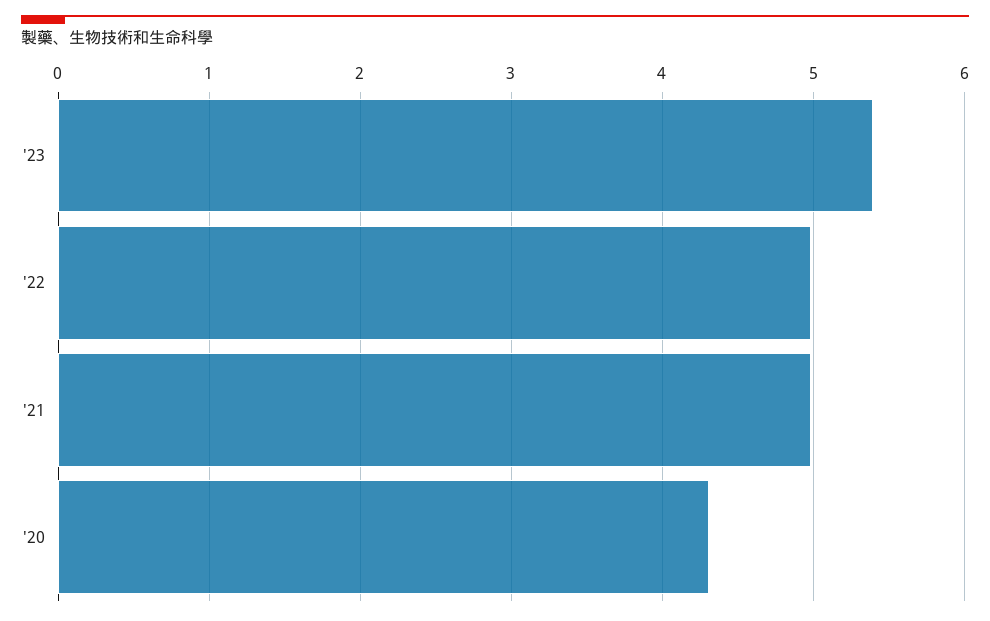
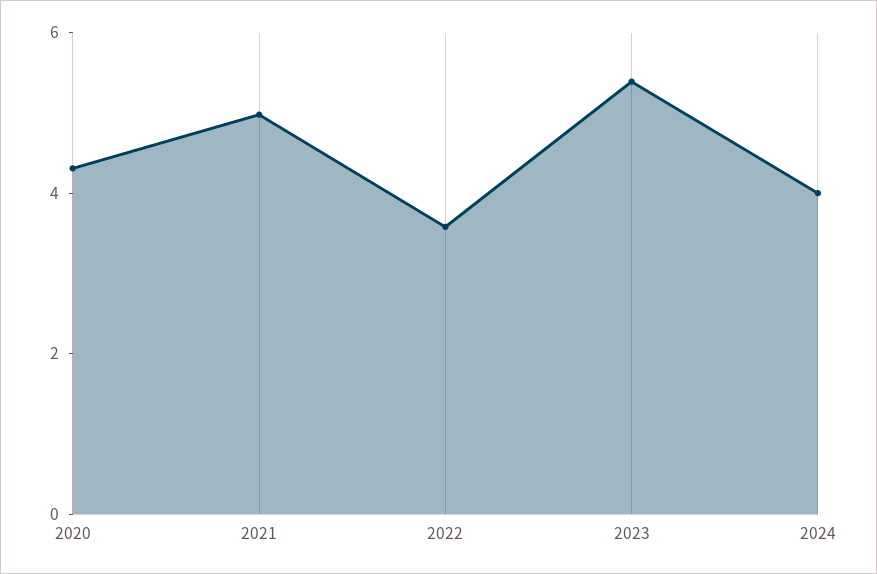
'22: 5 -> 3.5
2024: none -> 4

